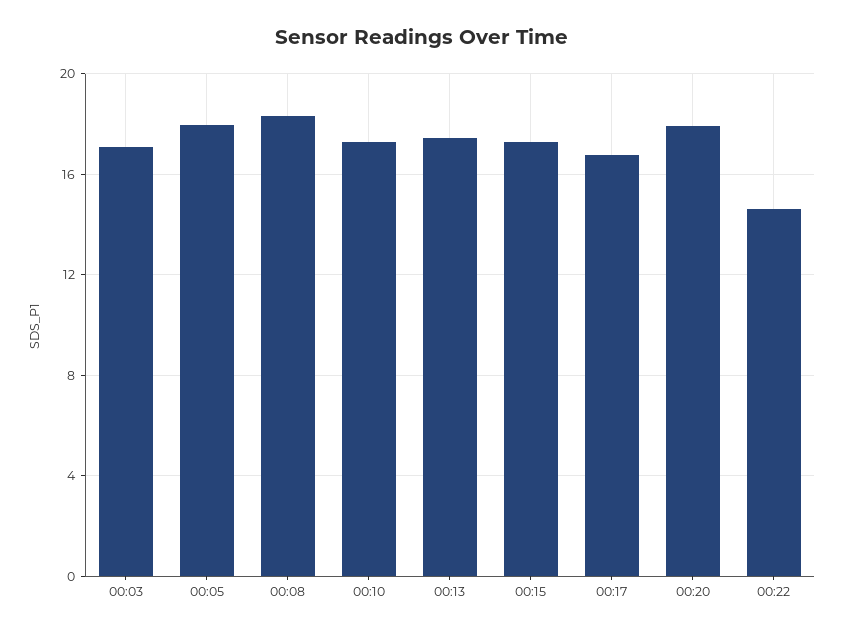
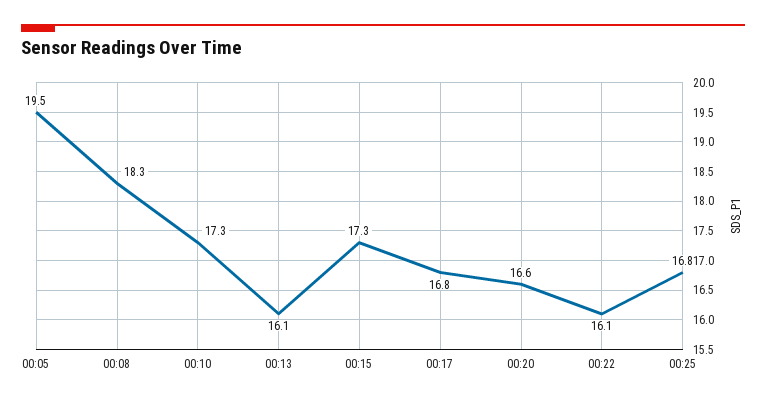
00:03: 17 -> none
00:05: 18 -> 19.5
00:13: 17.5 -> 16.1
00:20: 18 -> 16.6
00:22: 14.5 -> 16.1
00:25: none -> 16.8

